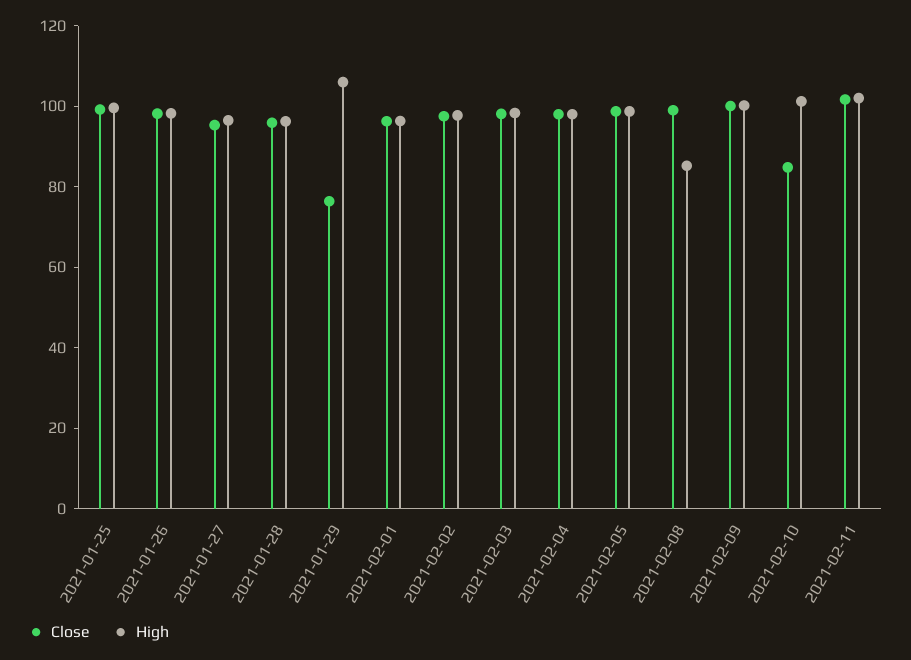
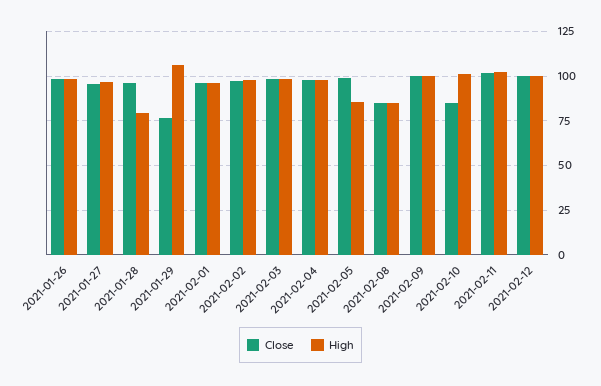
Close, 2021-01-25: 100 -> none
High, 2021-01-25: 100 -> none
High, 2021-01-28: 95 -> 80
High, 2021-02-05: 100 -> 85
Close, 2021-02-08: 100 -> 85
Close, 2021-02-12: none -> 100
High, 2021-02-12: none -> 100

